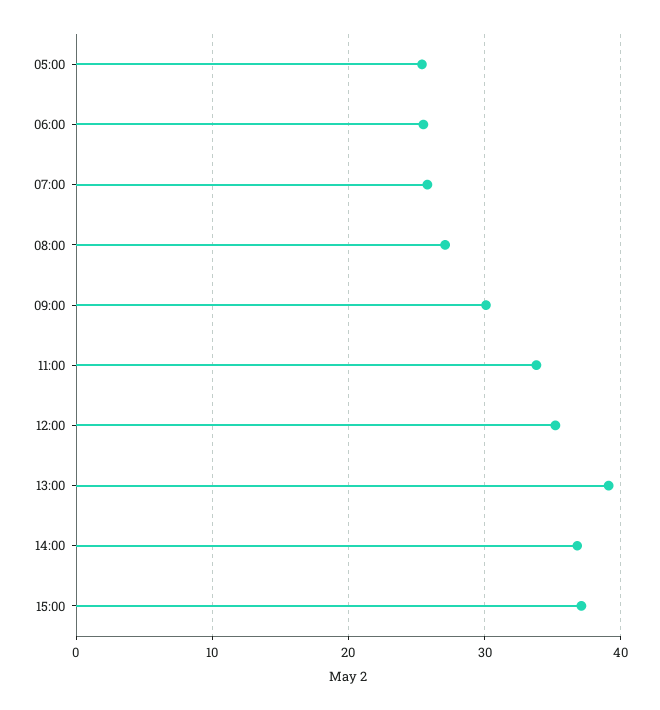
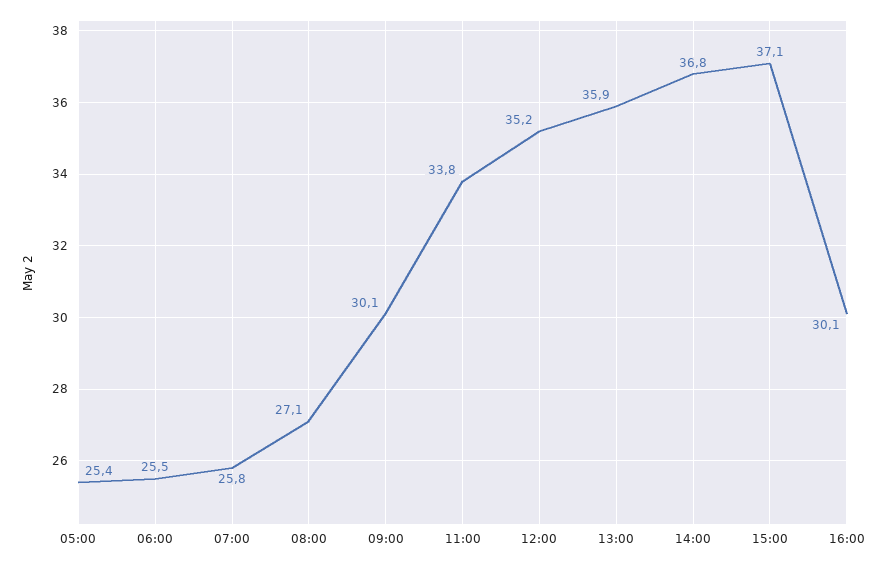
13:00: 39 -> 35.9
16:00: none -> 30.1

